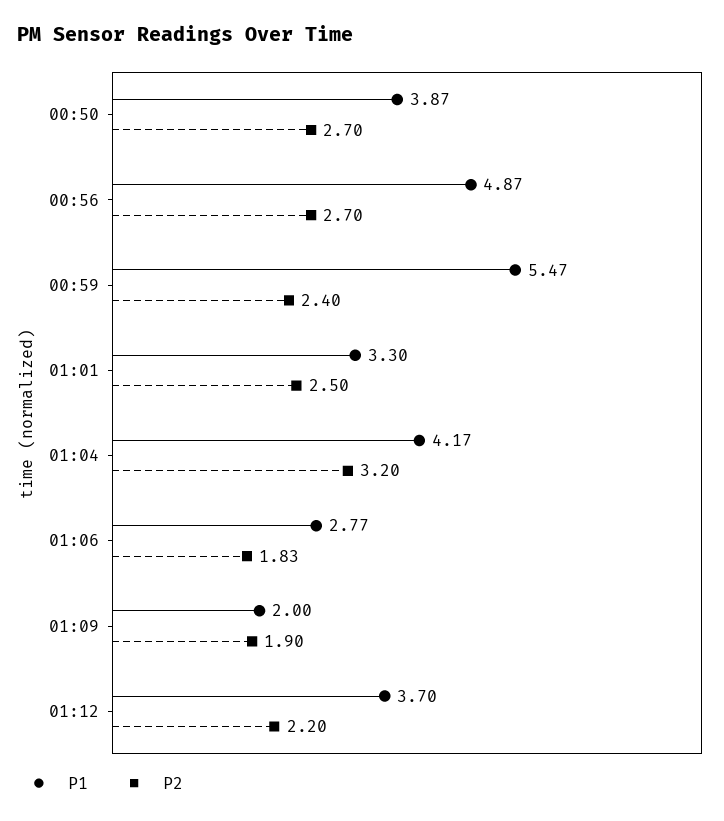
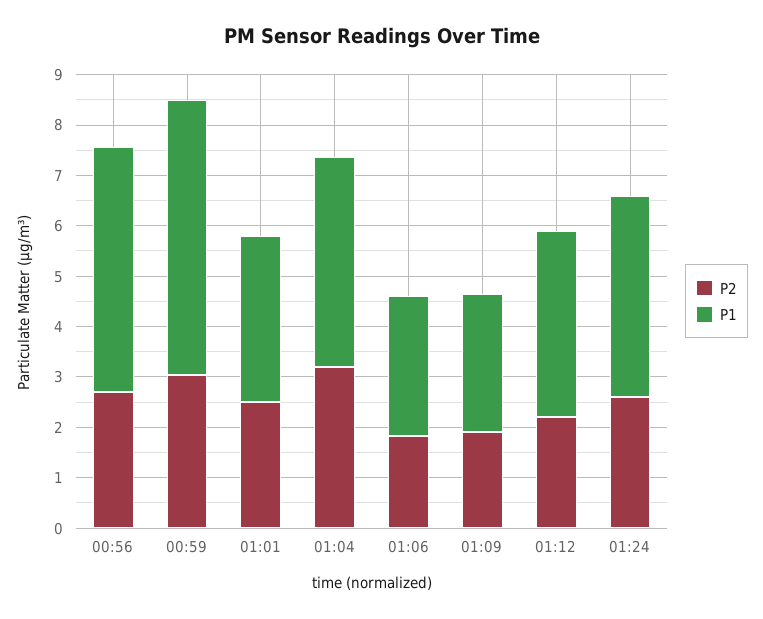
P1, 00:50: 3.87 -> none
P2, 00:50: 2.7 -> none
P2, 00:59: 2.4 -> 3
P1, 01:09: 2 -> 2.8
P2, 01:24: none -> 2.6
P1, 01:24: none -> 4

